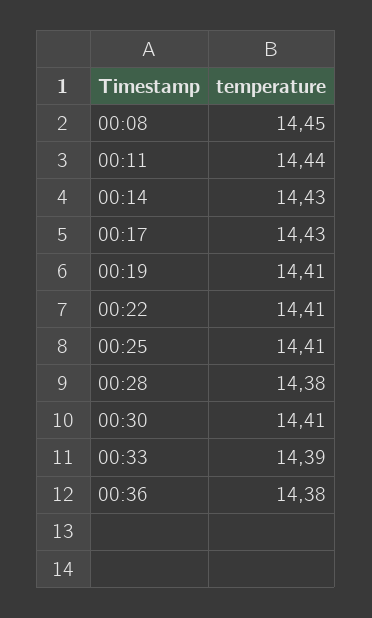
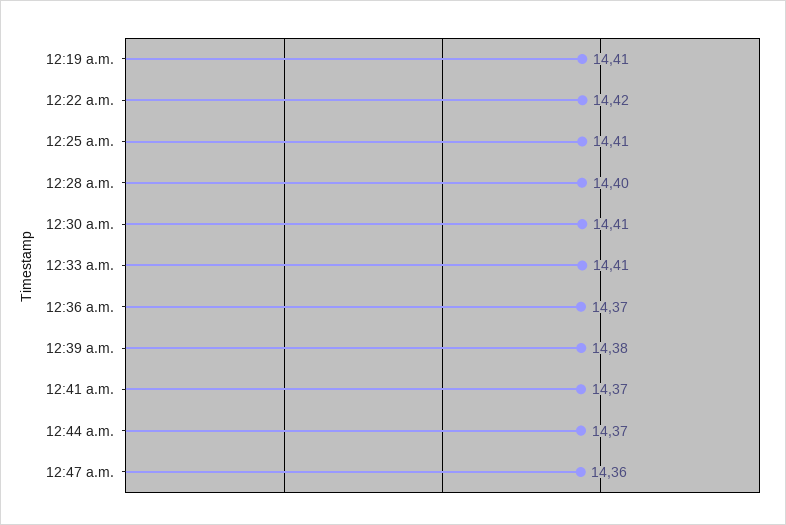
00:08: 14.45 -> none
00:11: 14.44 -> none
00:14: 14.43 -> none
00:17: 14.43 -> none
00:22: 14.41 -> 14.42
00:28: 14.38 -> 14.4
00:33: 14.39 -> 14.41
00:36: 14.38 -> 14.37
12:39 a.m.: none -> 14.38
12:41 a.m.: none -> 14.37
12:44 a.m.: none -> 14.37
12:47 a.m.: none -> 14.36

